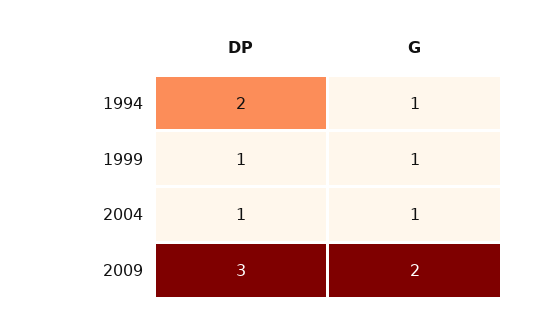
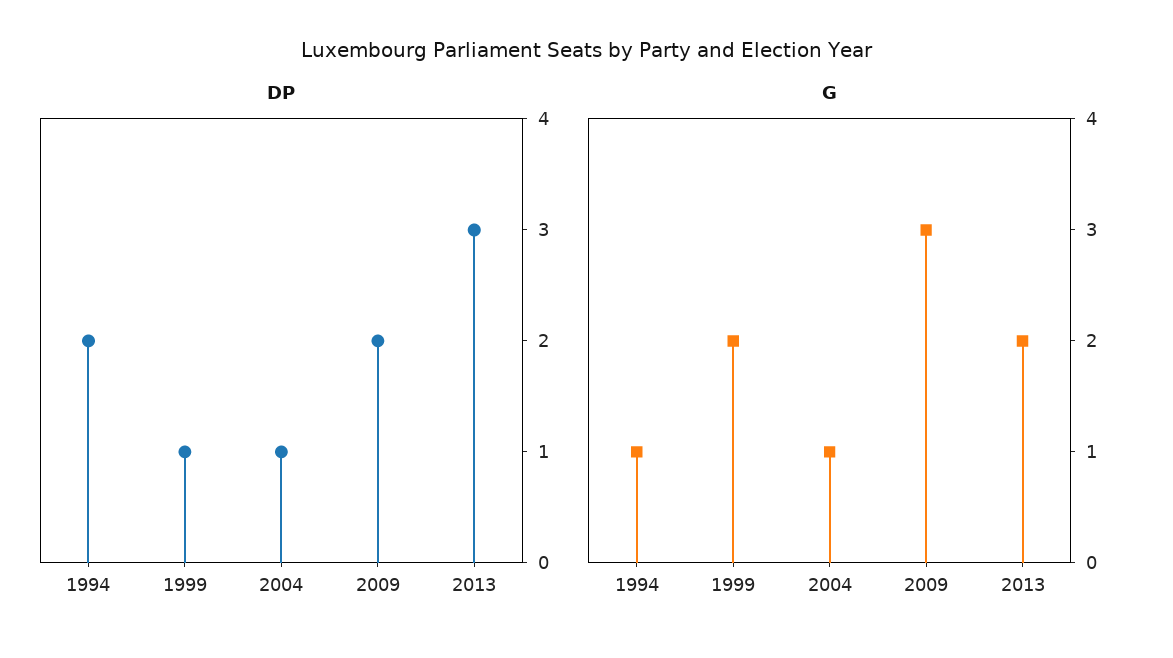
G, 1999: 1 -> 2
DP, 2009: 3 -> 2
G, 2009: 2 -> 3
DP, 2013: none -> 3
G, 2013: none -> 2

